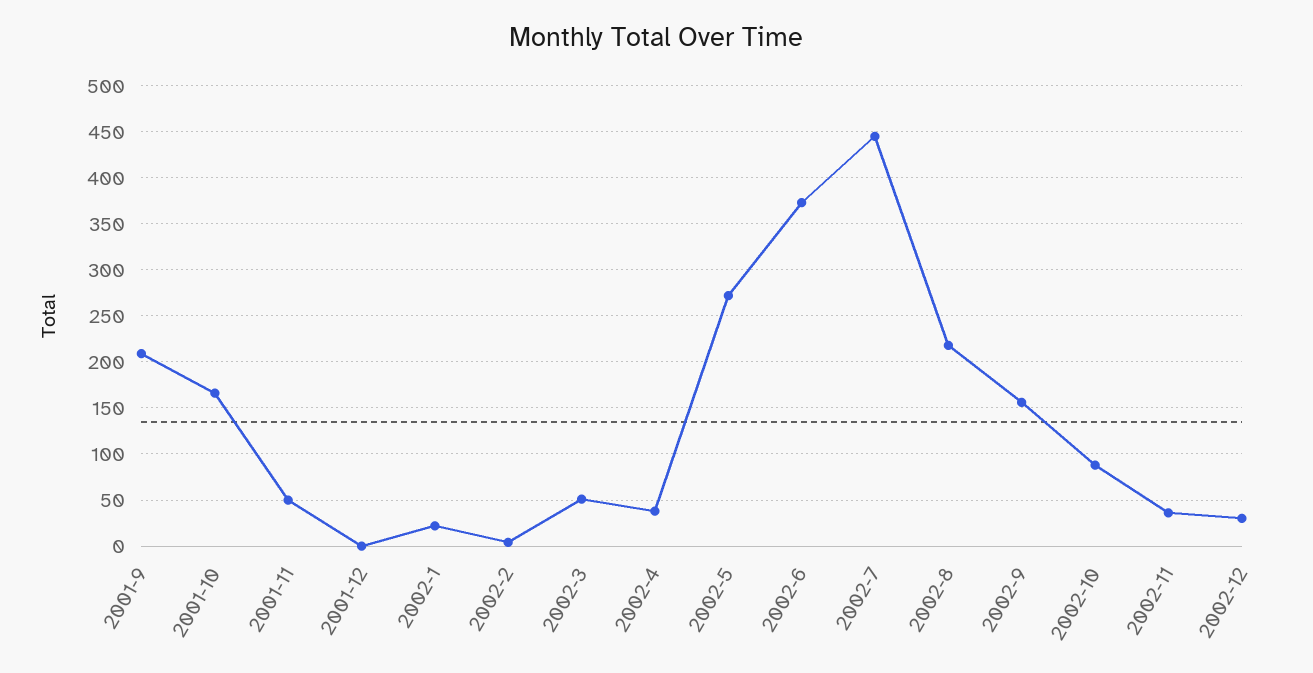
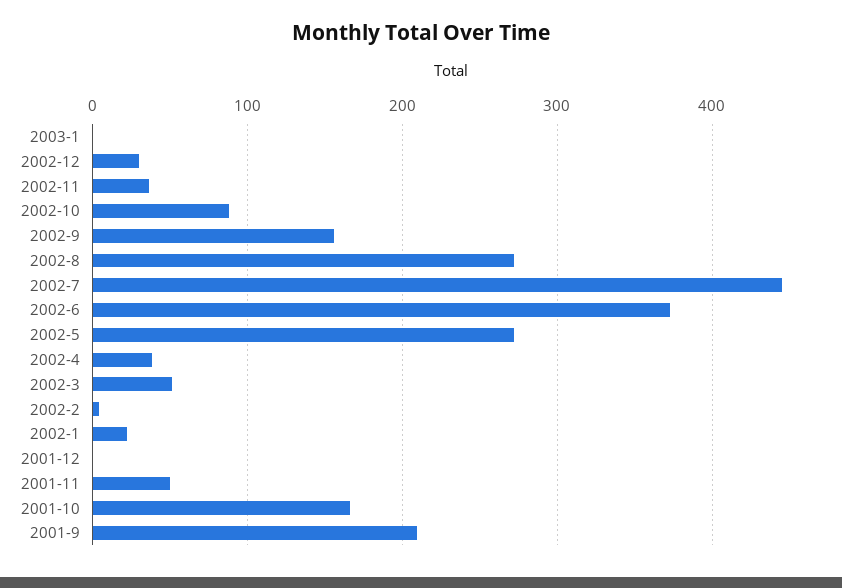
2002-8: 220 -> 270
2003-1: none -> 0

